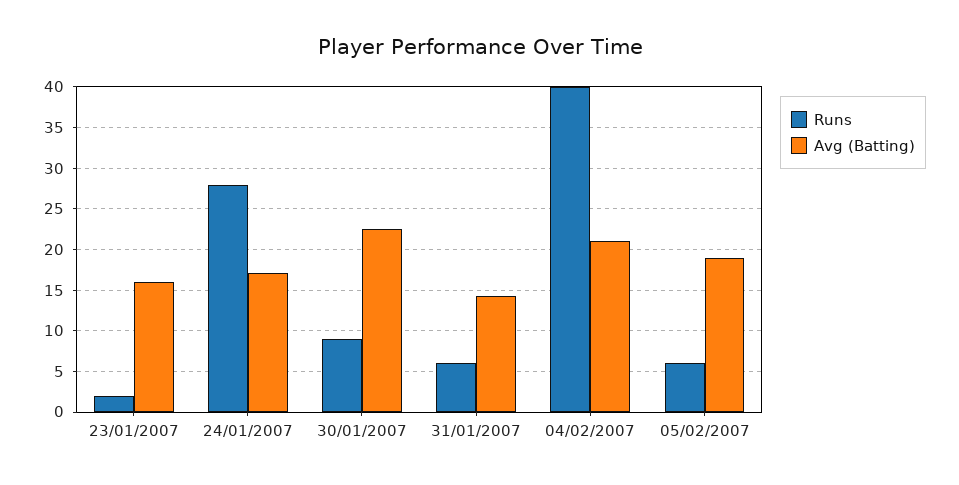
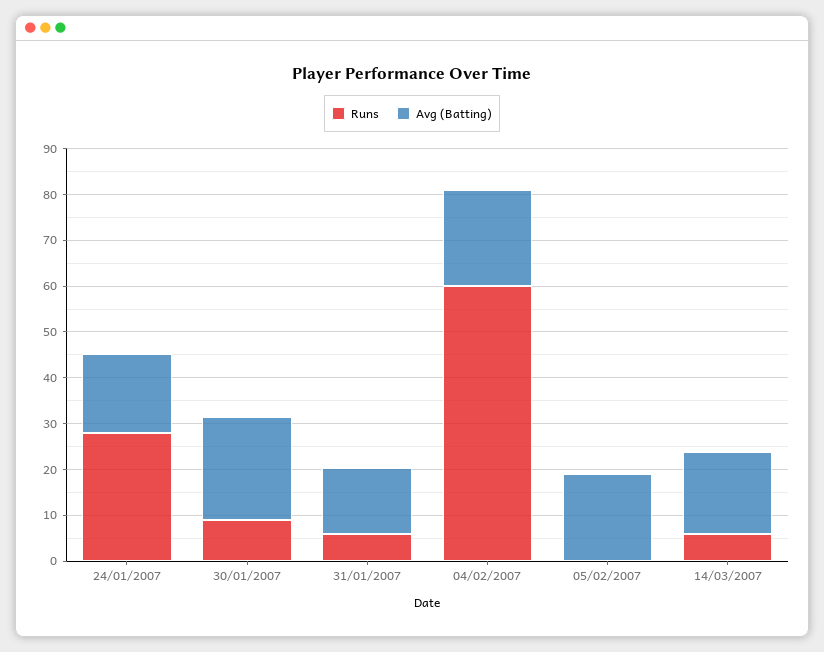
Runs, 23/01/2007: 2 -> none
Avg (Batting), 23/01/2007: 16 -> none
Runs, 04/02/2007: 40 -> 60
Runs, 05/02/2007: 6 -> 0
Runs, 14/03/2007: none -> 6
Avg (Batting), 14/03/2007: none -> 18

